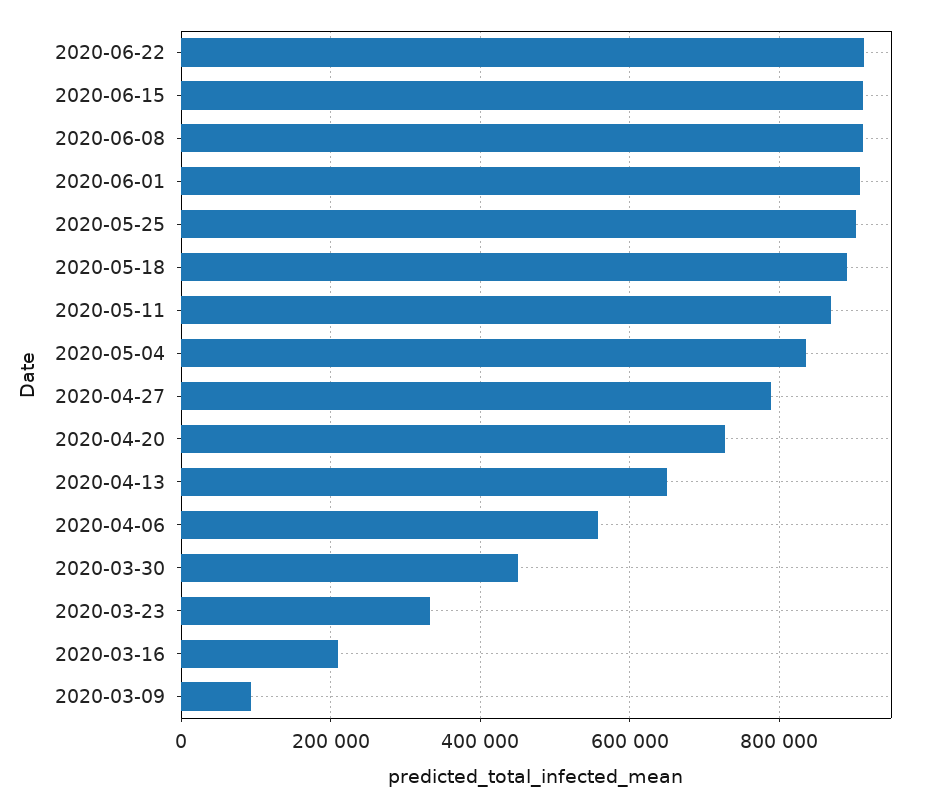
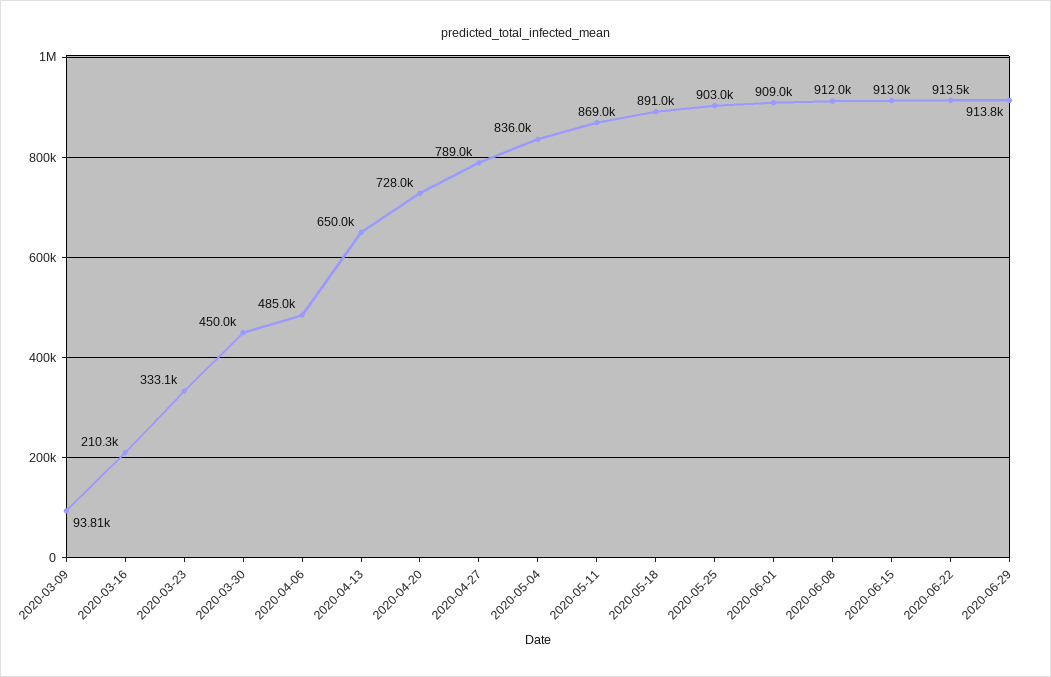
2020-04-06: 560000 -> 485000
2020-06-29: none -> 913800

